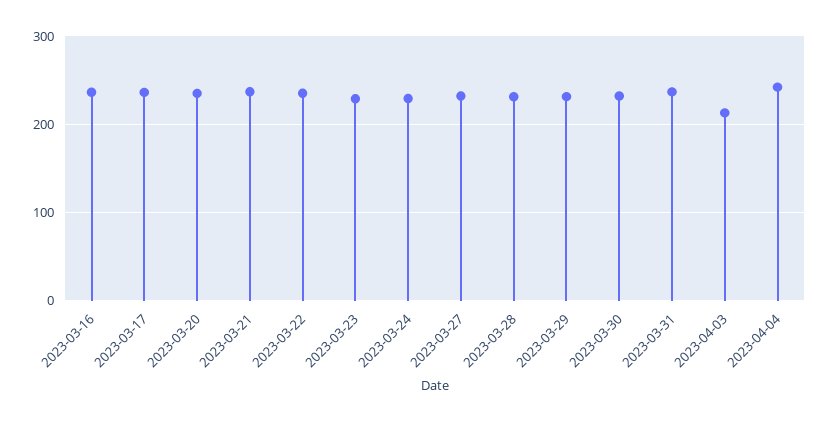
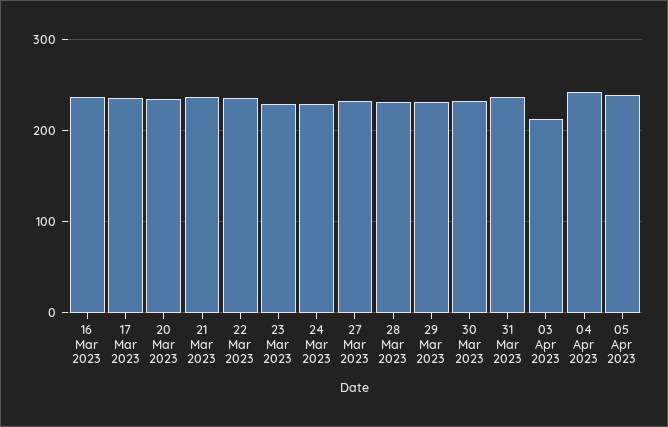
05 Apr 2023: none -> 240

